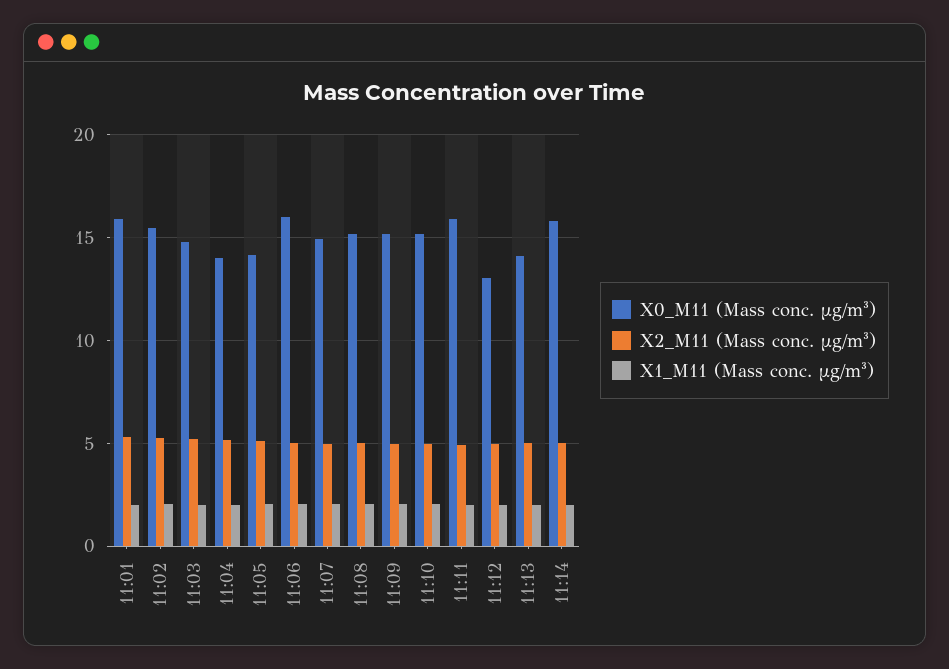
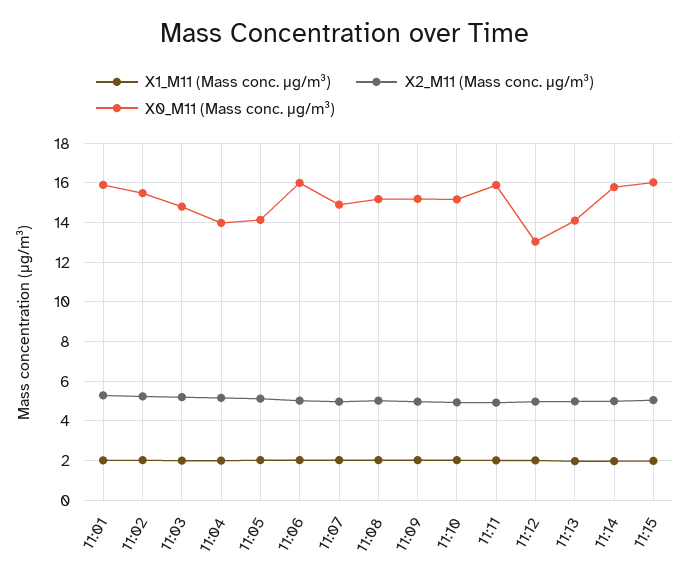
X1_M11 (Mass conc. μg/m³), 11:15: none -> 2
X2_M11 (Mass conc. μg/m³), 11:15: none -> 5
X0_M11 (Mass conc. μg/m³), 11:15: none -> 16

